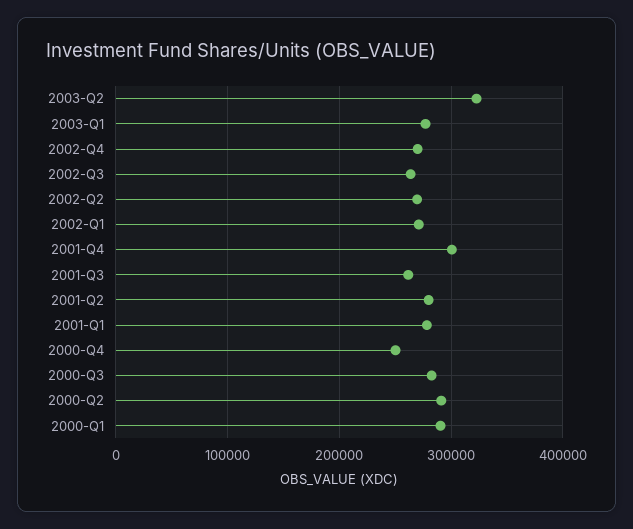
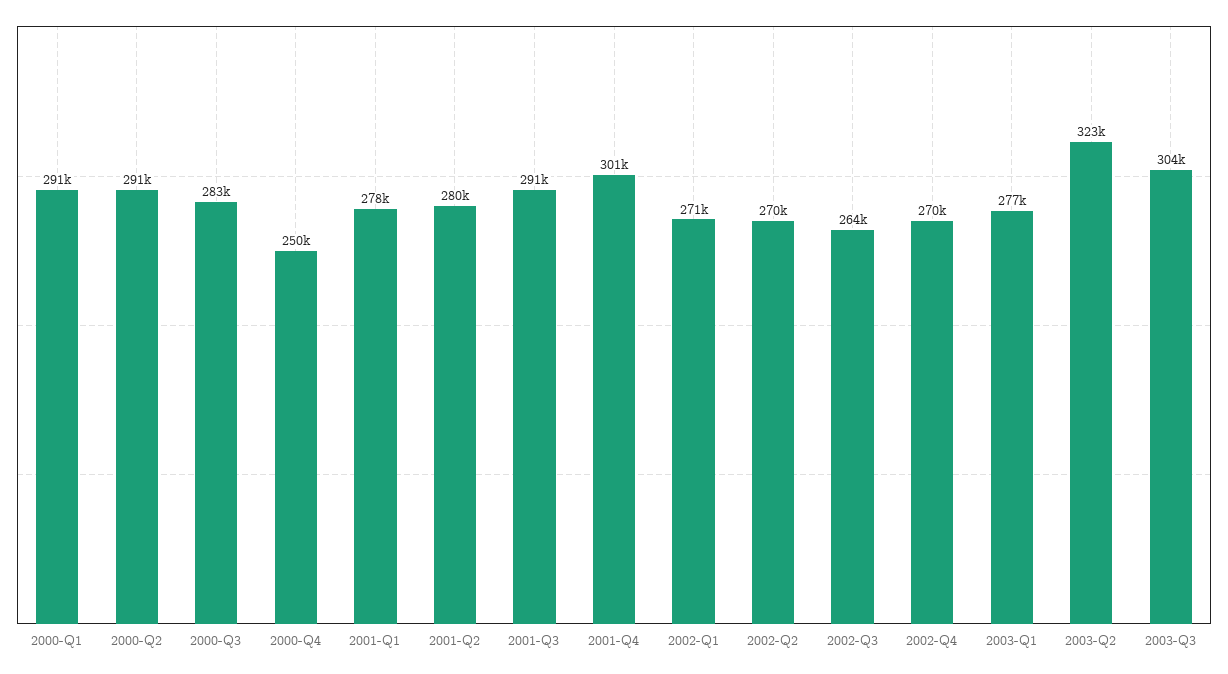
2001-Q3: 260000 -> 291000
2003-Q3: none -> 304000

